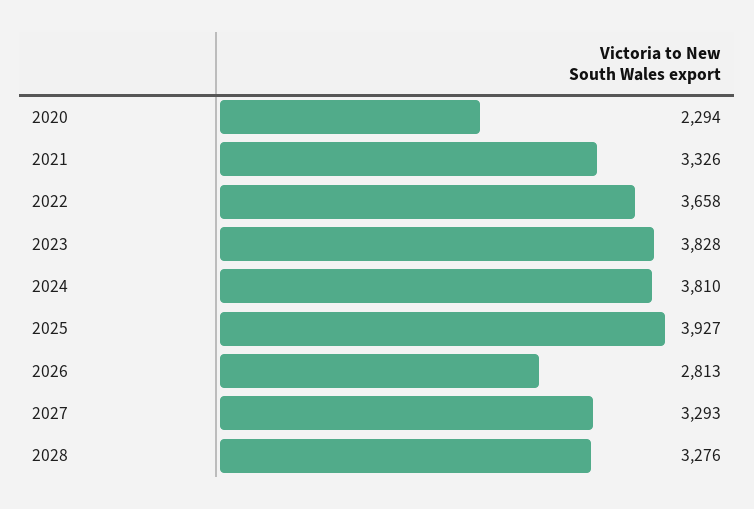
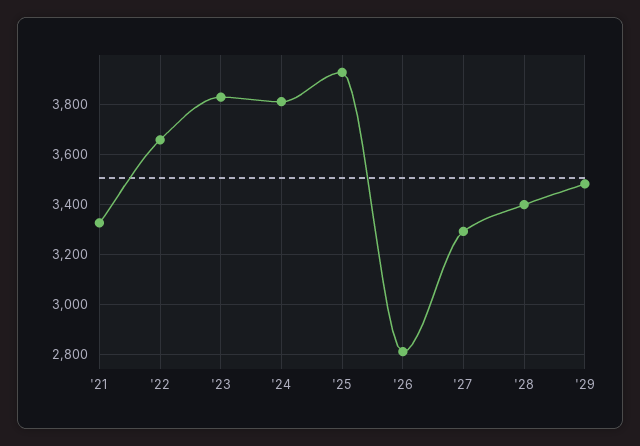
2020: 2294 -> none
2028: 3276 -> 3400
'29: none -> 3475

